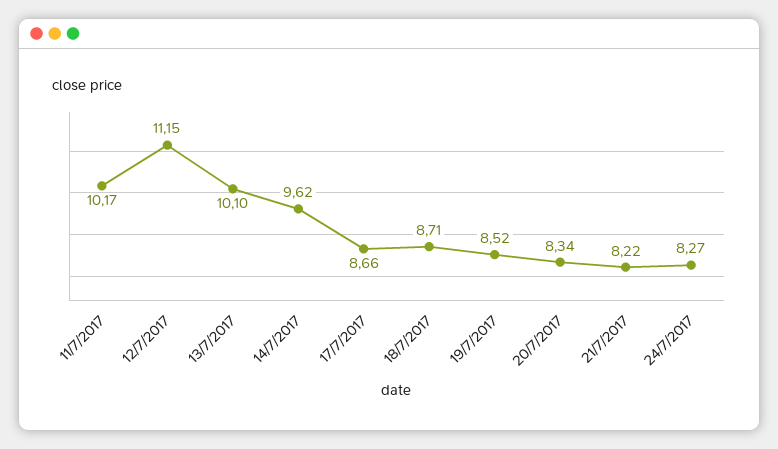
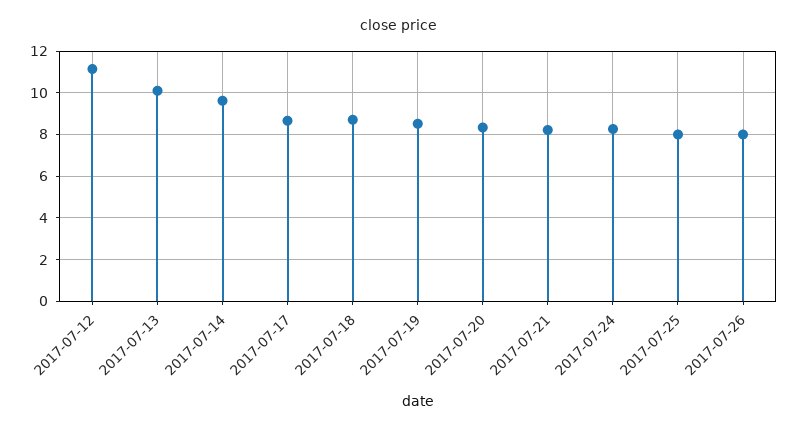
11/7/2017: 10.17 -> none
2017-07-25: none -> 8
2017-07-26: none -> 8

